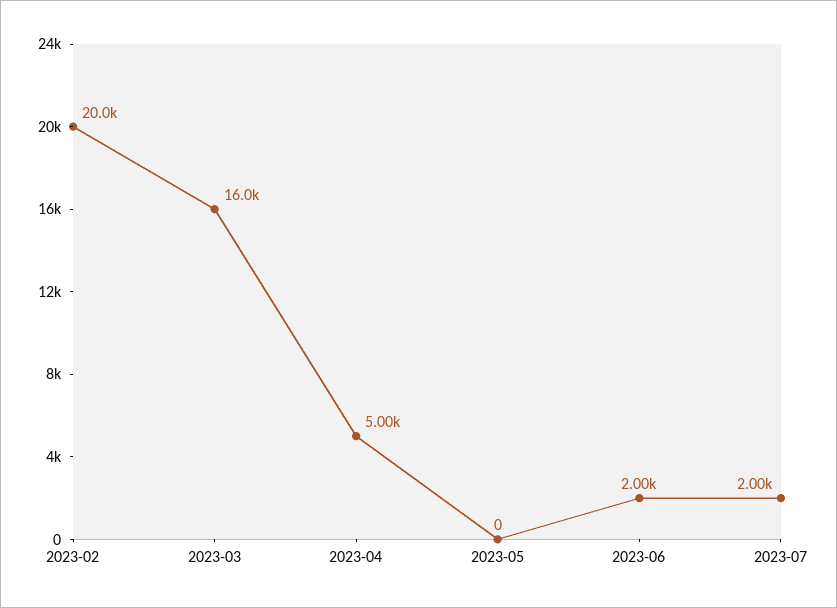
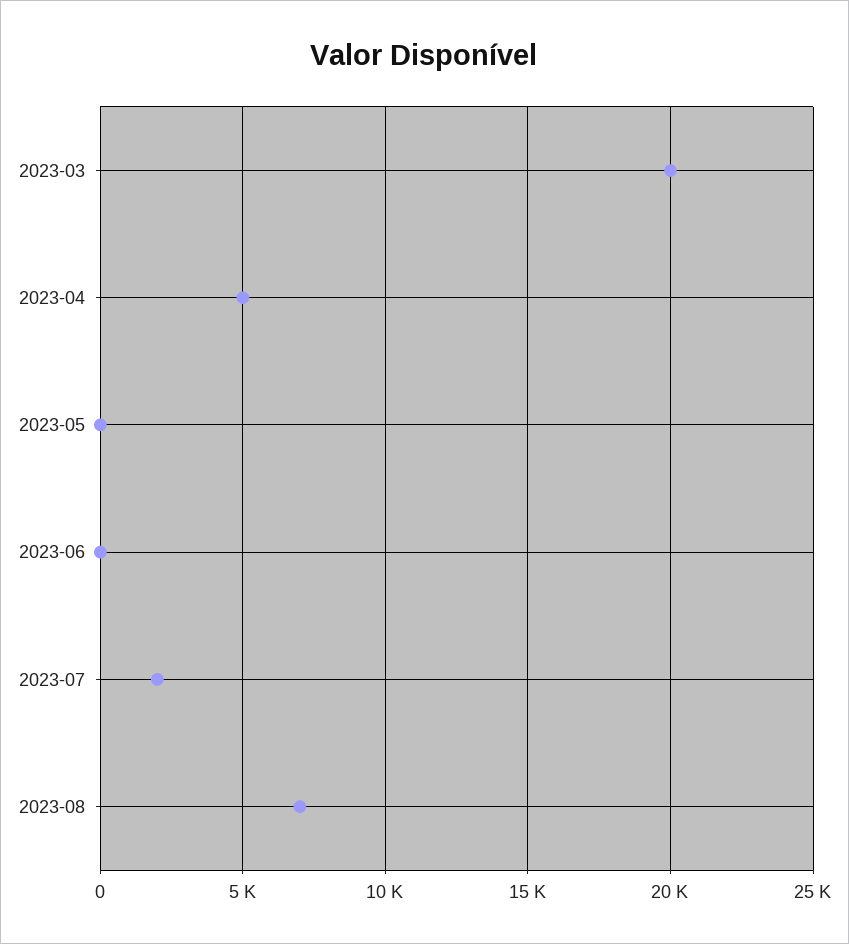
2023-02: 20000 -> none
2023-03: 16000 -> 20000
2023-06: 2000 -> 0
2023-08: none -> 7000

